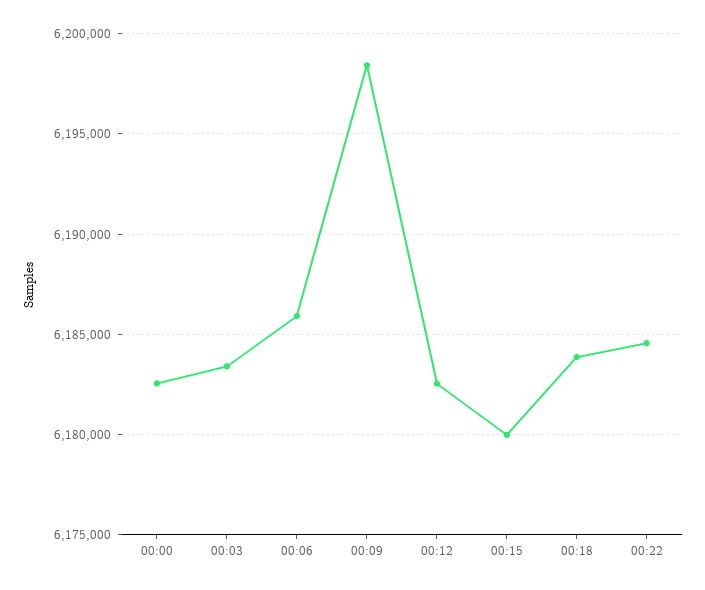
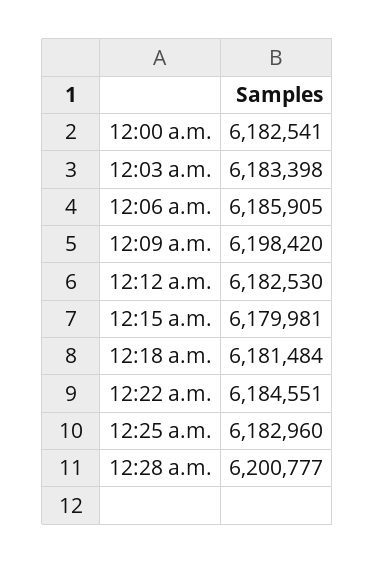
00:18: 6184000 -> 6181484
12:25 a.m.: none -> 6182960
12:28 a.m.: none -> 6200777

